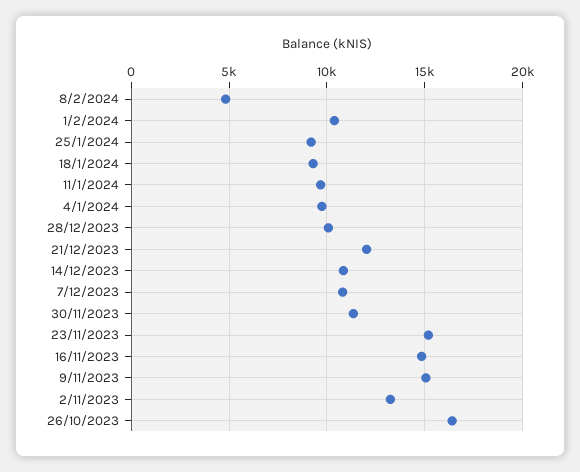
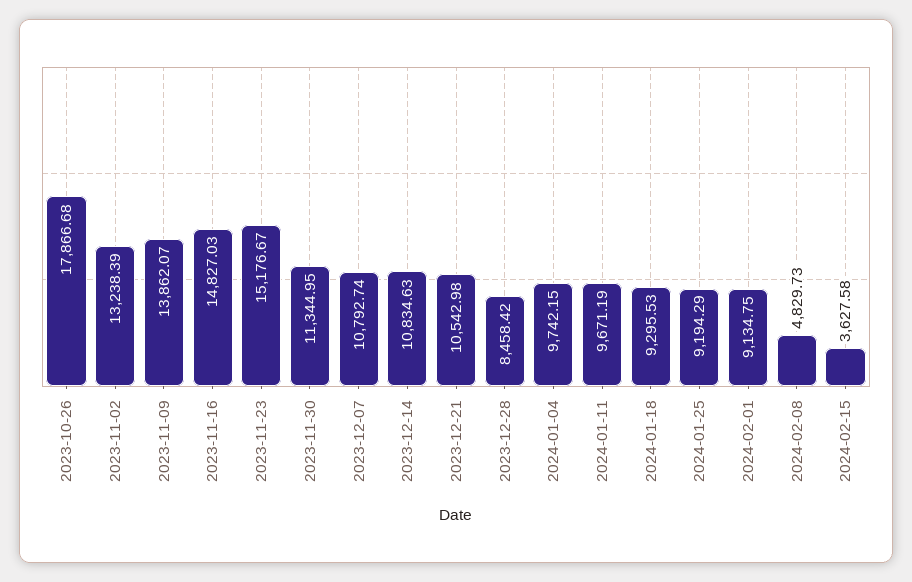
1/2/2024: 10500 -> 9134.75
28/12/2023: 10000 -> 8458.42
21/12/2023: 12000 -> 10542.98
9/11/2023: 15000 -> 13862.07
26/10/2023: 16500 -> 17866.68
2024-02-15: none -> 3627.58

